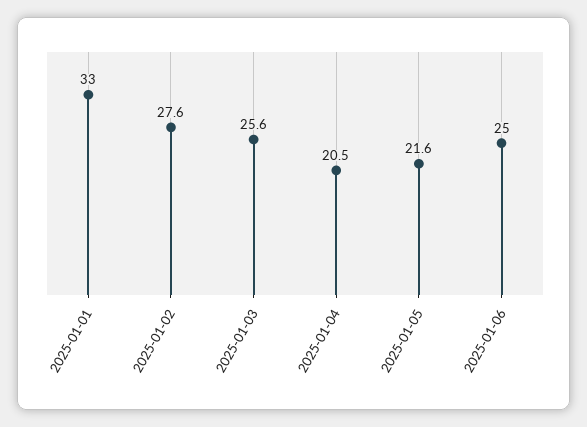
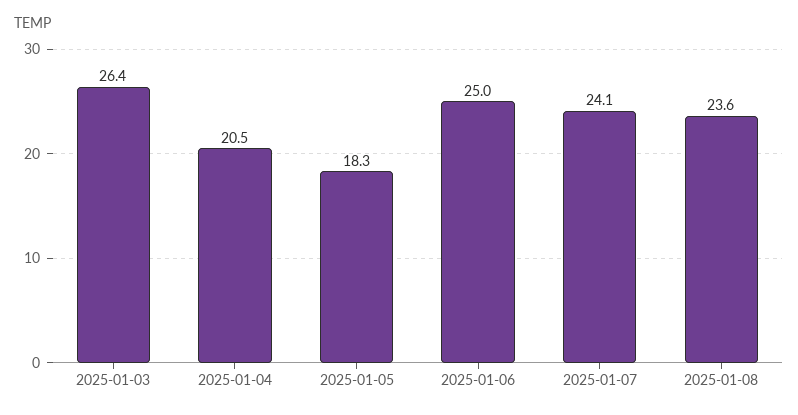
2025-01-01: 33 -> none
2025-01-02: 27.6 -> none
2025-01-03: 25.6 -> 26.4
2025-01-05: 21.6 -> 18.3
2025-01-07: none -> 24.1
2025-01-08: none -> 23.6

